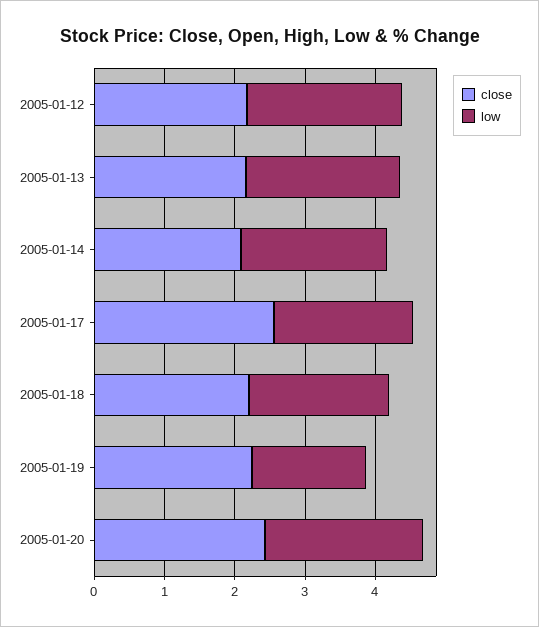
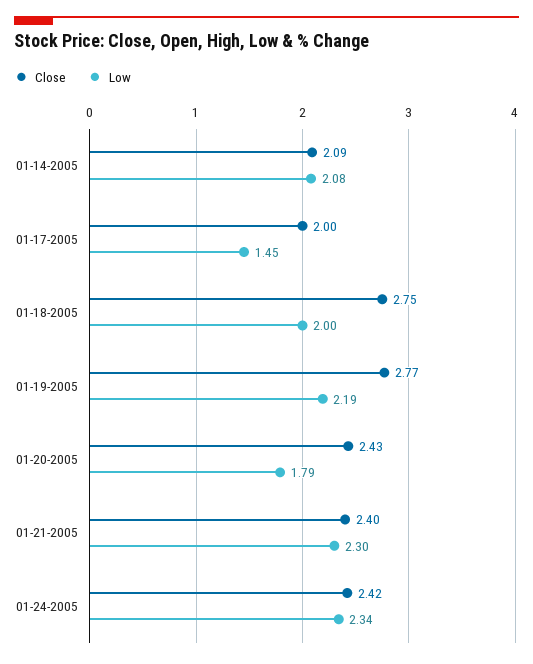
close, 2005-01-12: 2.2 -> none
low, 2005-01-12: 2.2 -> none
close, 2005-01-13: 2.2 -> none
low, 2005-01-13: 2.2 -> none
close, 2005-01-17: 2.6 -> 2
low, 2005-01-17: 2 -> 1.45
close, 2005-01-18: 2.2 -> 2.75
close, 2005-01-19: 2.2 -> 2.77
low, 2005-01-19: 1.6 -> 2.19
low, 2005-01-20: 2.2 -> 1.79
close, 01-21-2005: none -> 2.4
low, 01-21-2005: none -> 2.3
close, 01-24-2005: none -> 2.42
low, 01-24-2005: none -> 2.34

